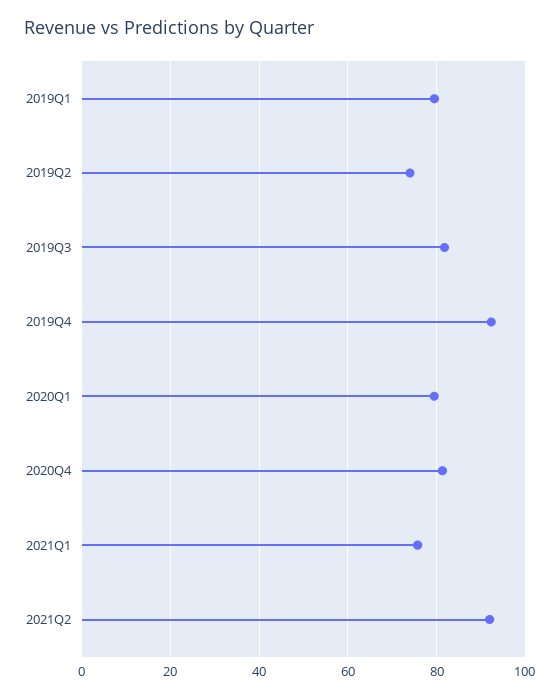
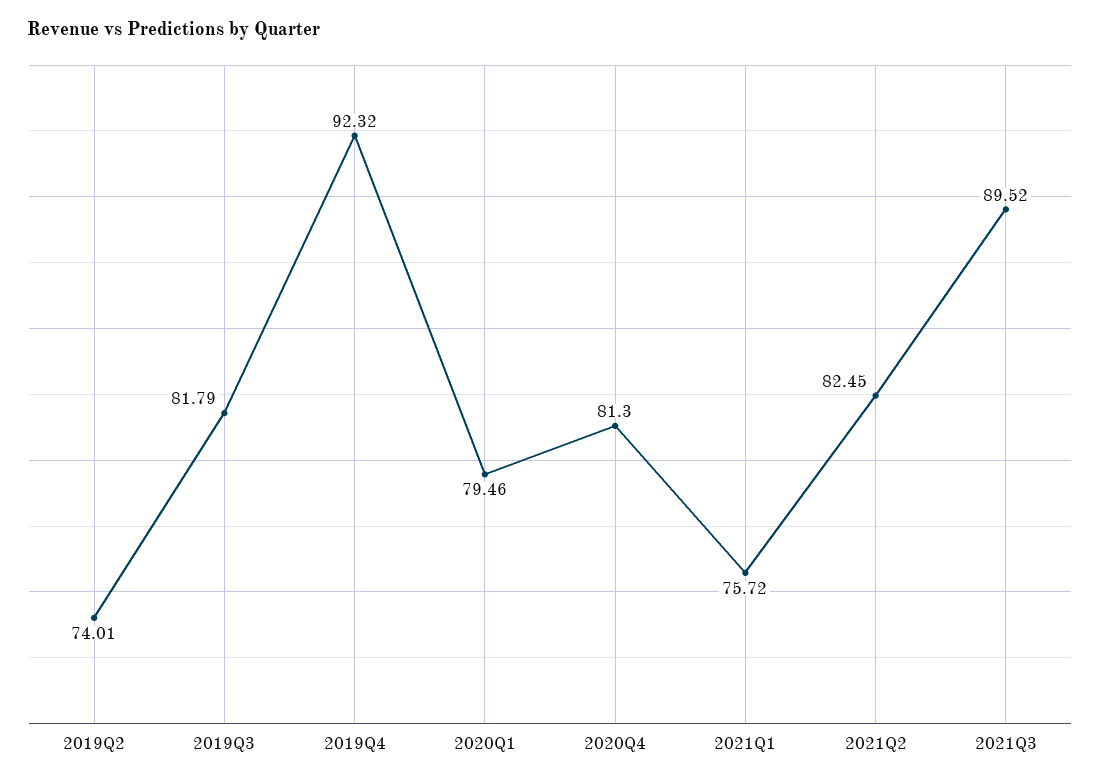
2019Q1: 80 -> none
2021Q2: 92 -> 82.45
2021Q3: none -> 89.52

